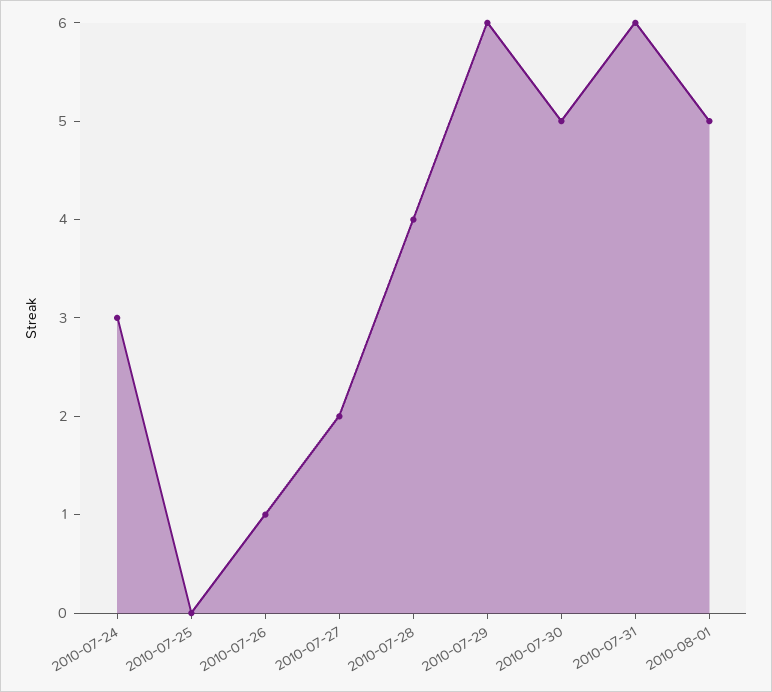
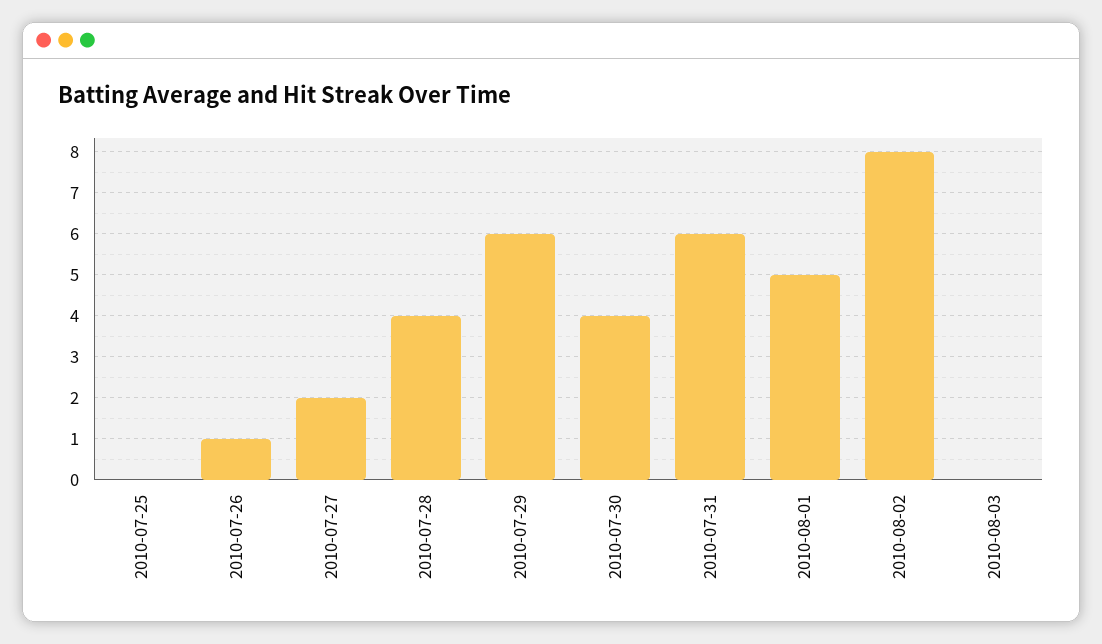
2010-07-24: 3 -> none
2010-07-30: 5 -> 4
2010-08-02: none -> 8
2010-08-03: none -> 0

